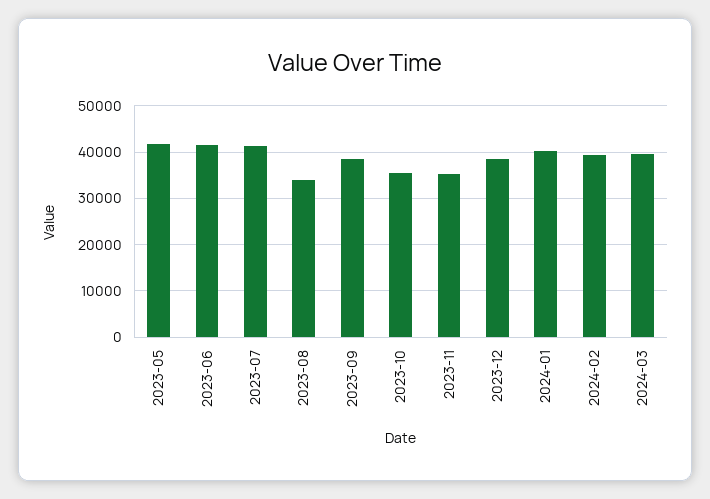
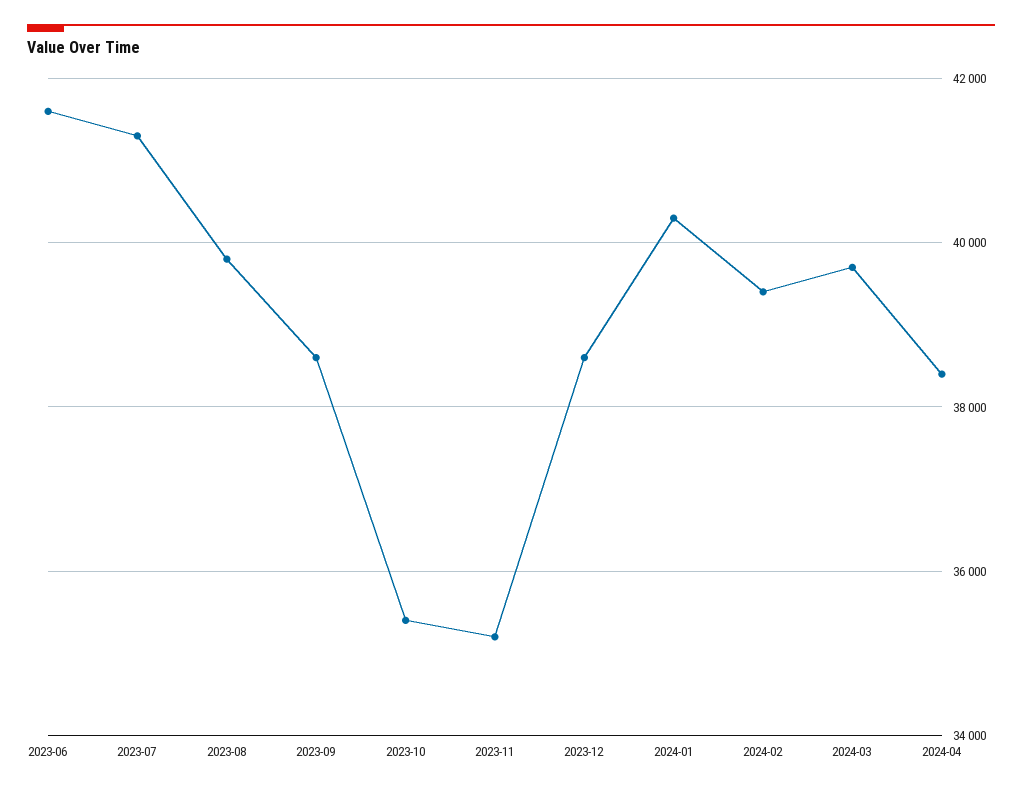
2023-05: 42000 -> none
2023-08: 34000 -> 39800
2024-04: none -> 38400

